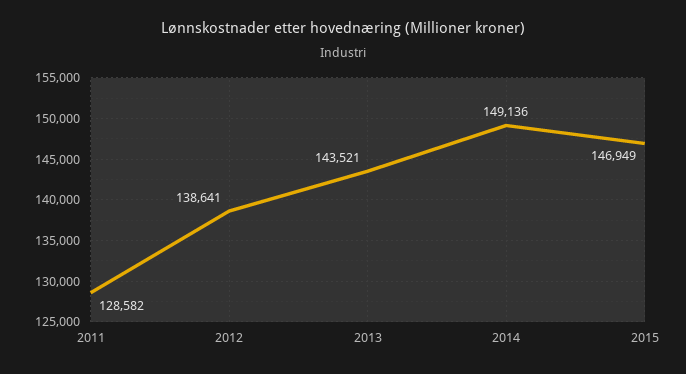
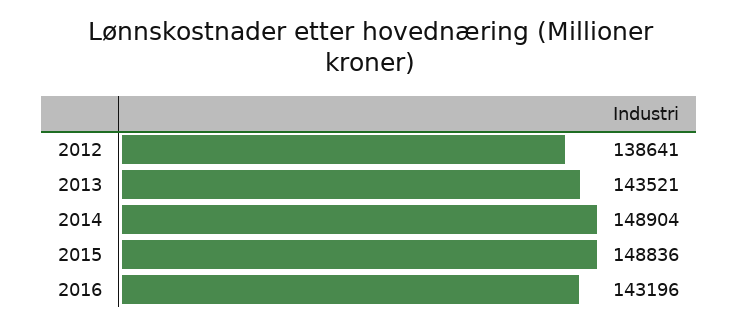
2011: 128582 -> none
2014: 149136 -> 148904
2015: 146949 -> 148836
2016: none -> 143196

